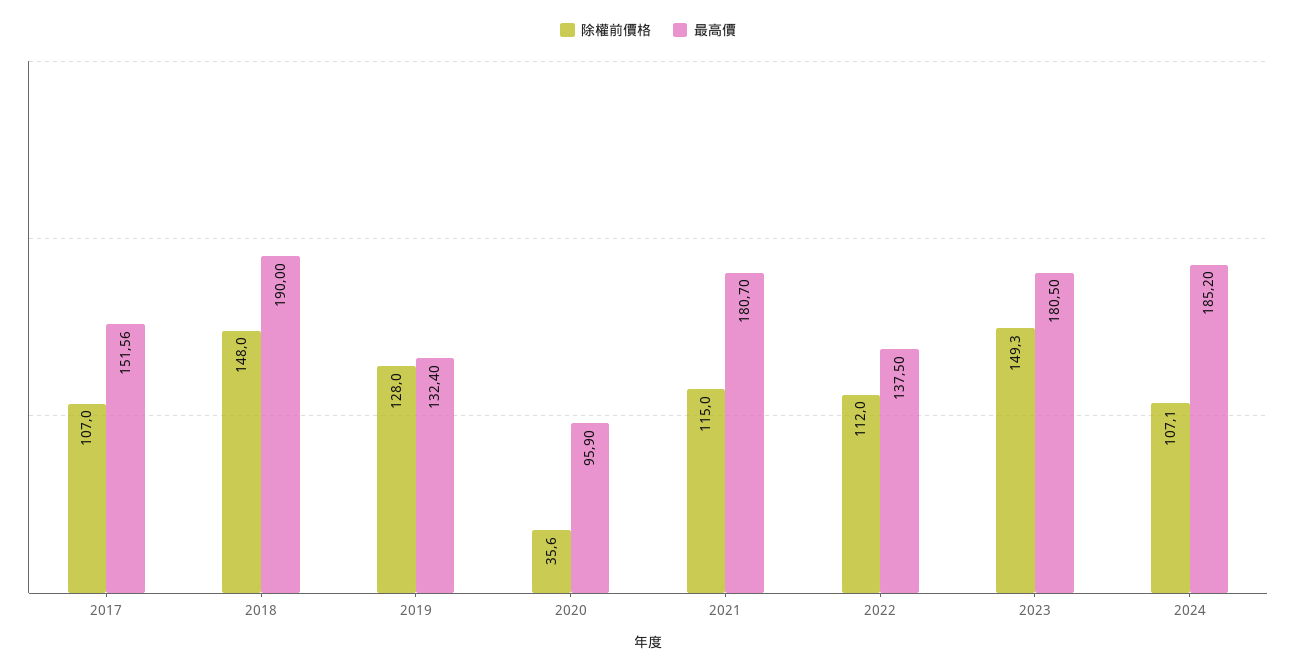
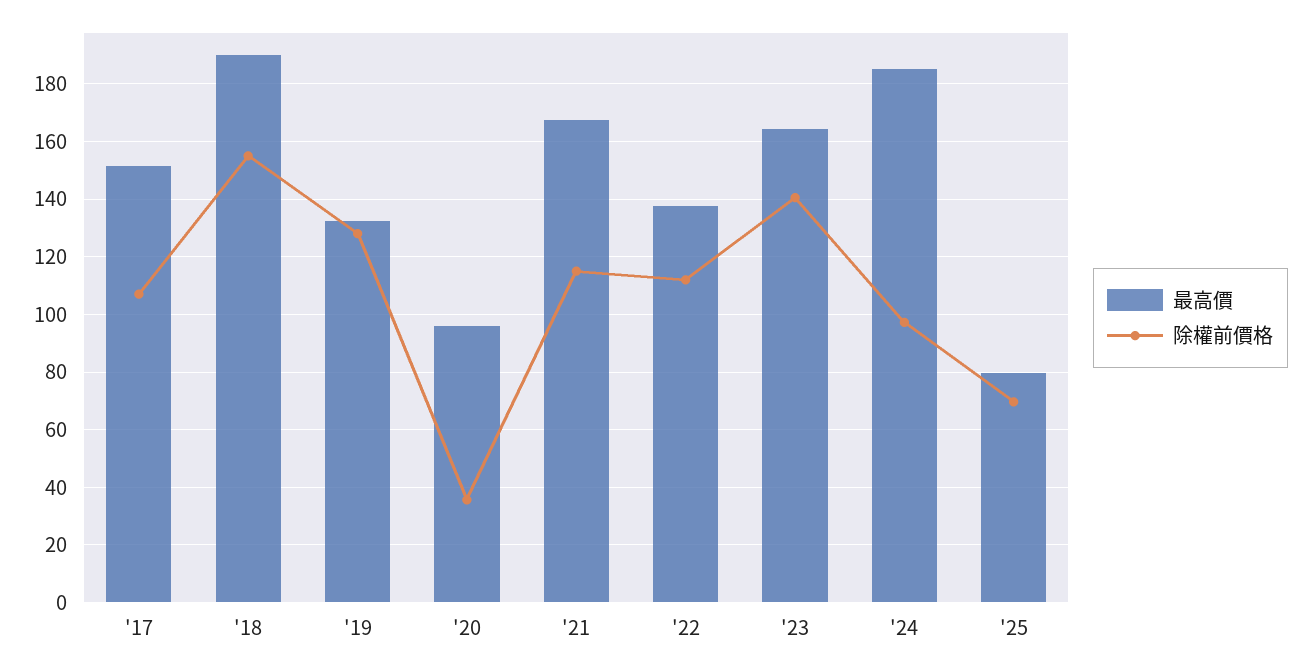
除權前價格, 2018: 148 -> 155
最高價, 2021: 180.7 -> 167.5
除權前價格, 2023: 149.3 -> 140
最高價, 2023: 180.5 -> 165
除權前價格, 2024: 107.1 -> 97.5
最高價, '25: none -> 80
除權前價格, '25: none -> 70

